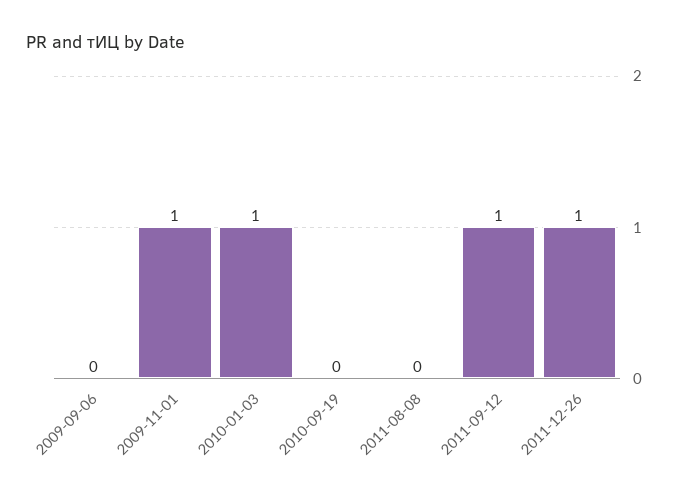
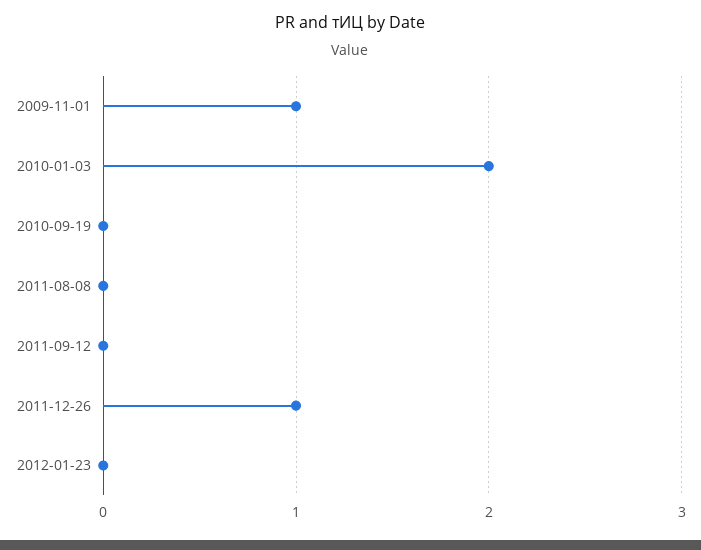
2009-09-06: 0 -> none
2010-01-03: 1 -> 2
2011-09-12: 1 -> 0
2012-01-23: none -> 0

